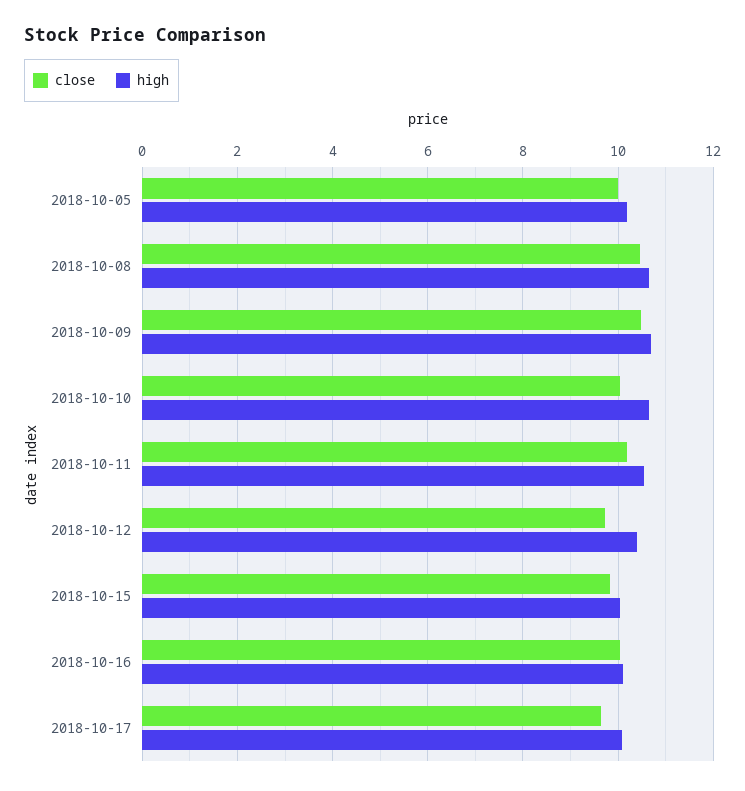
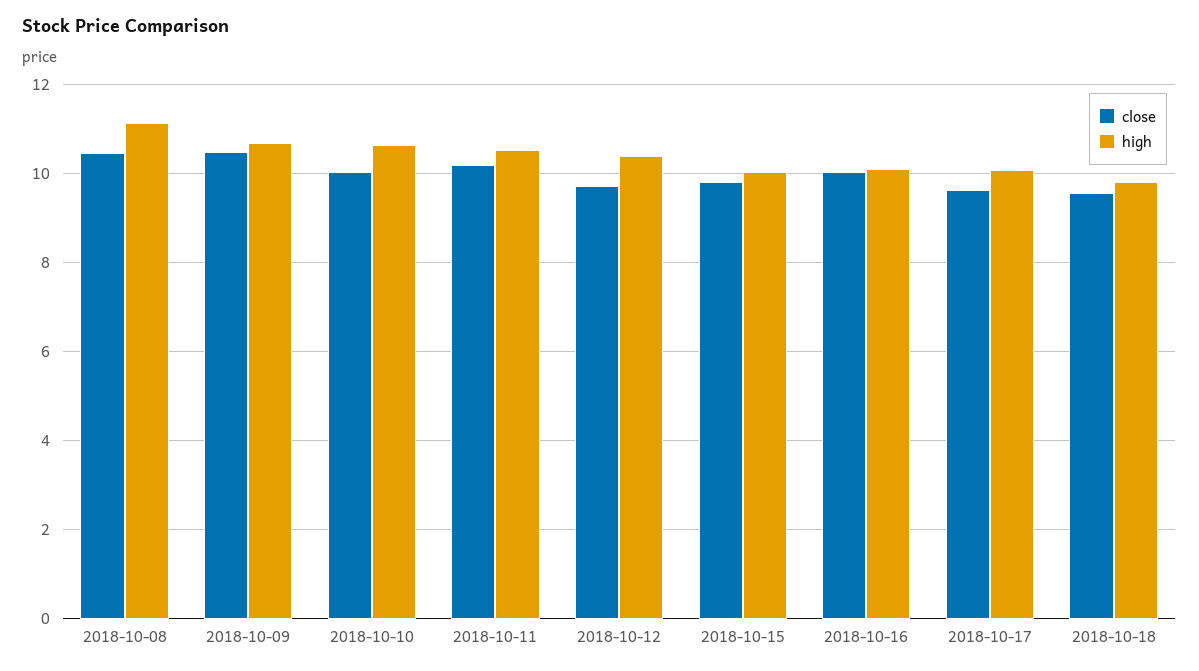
close, 2018-10-05: 10 -> none
high, 2018-10-05: 10.2 -> none
high, 2018-10-08: 10.6 -> 11.2
close, 2018-10-18: none -> 9.6
high, 2018-10-18: none -> 9.8

